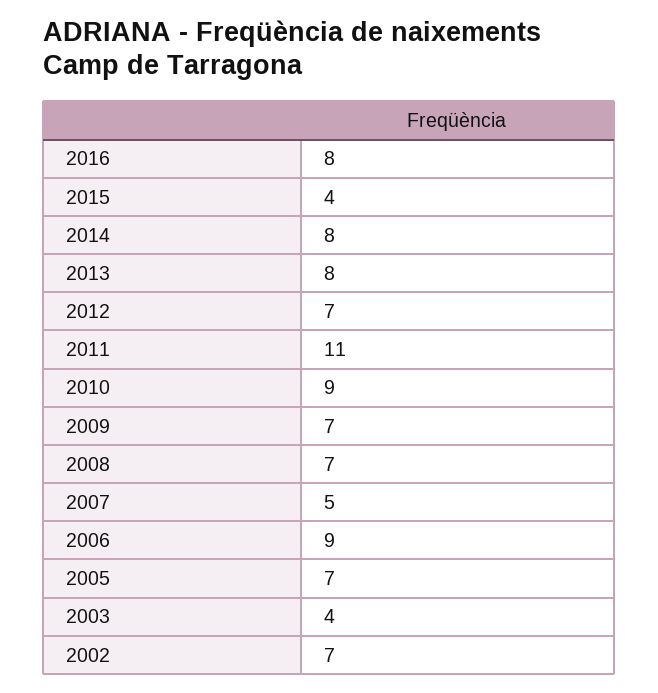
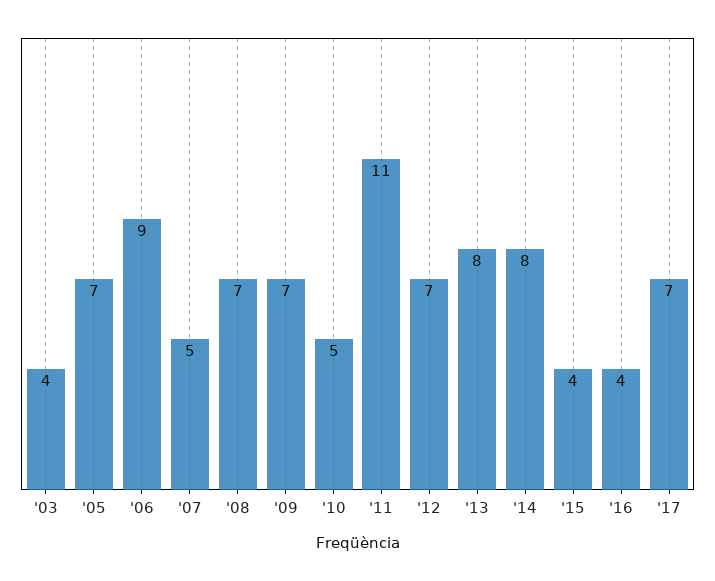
2016: 8 -> 4
2010: 9 -> 5
2002: 7 -> none
'17: none -> 7

